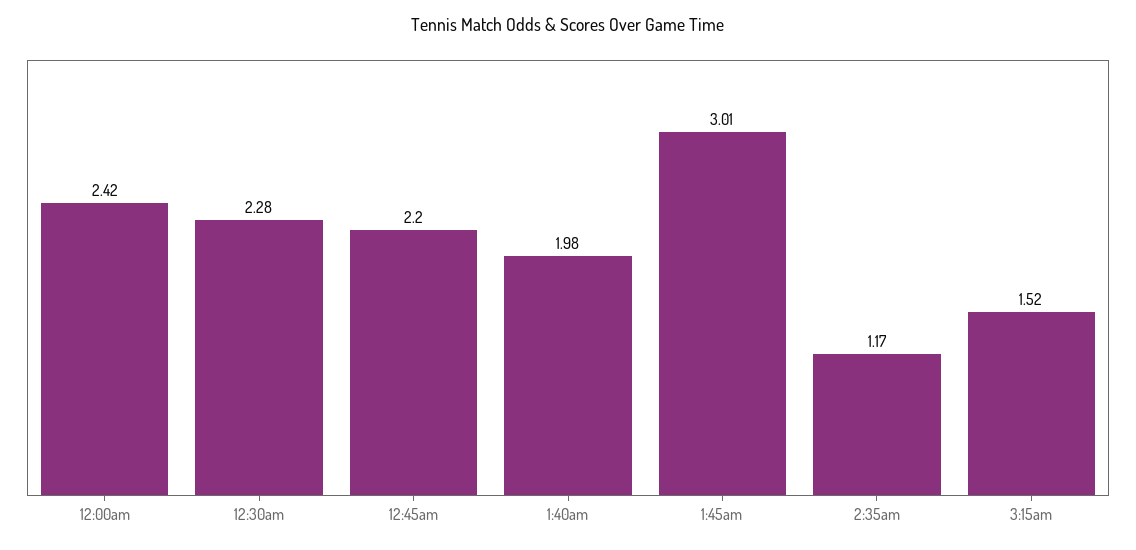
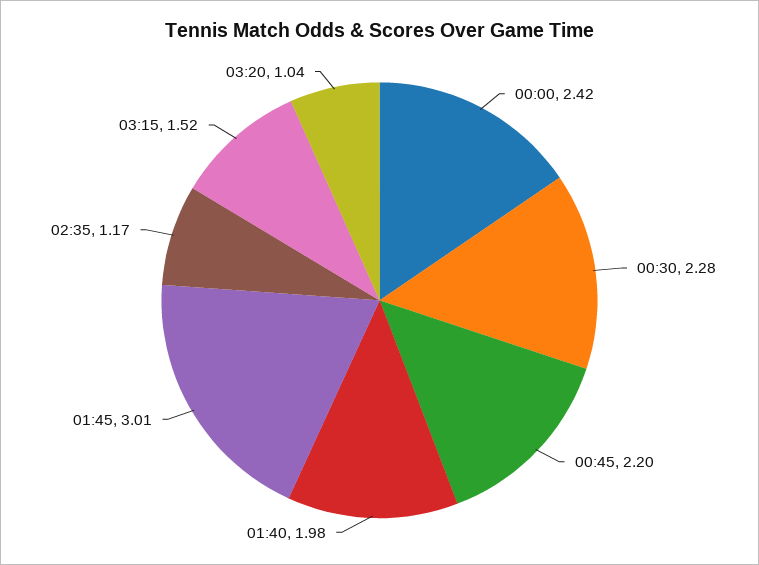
03:20: none -> 1.04

